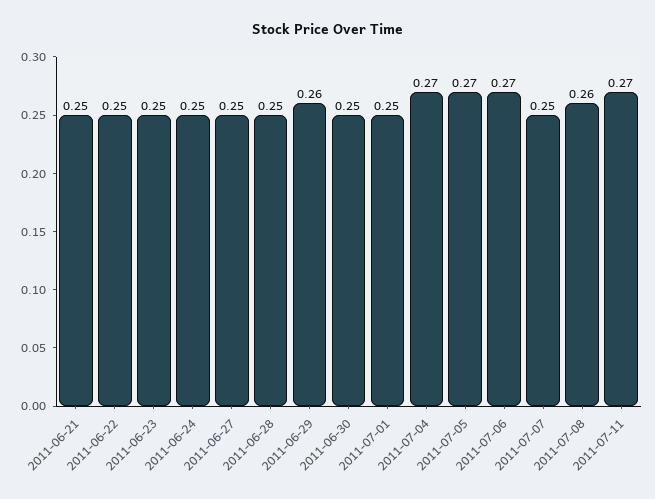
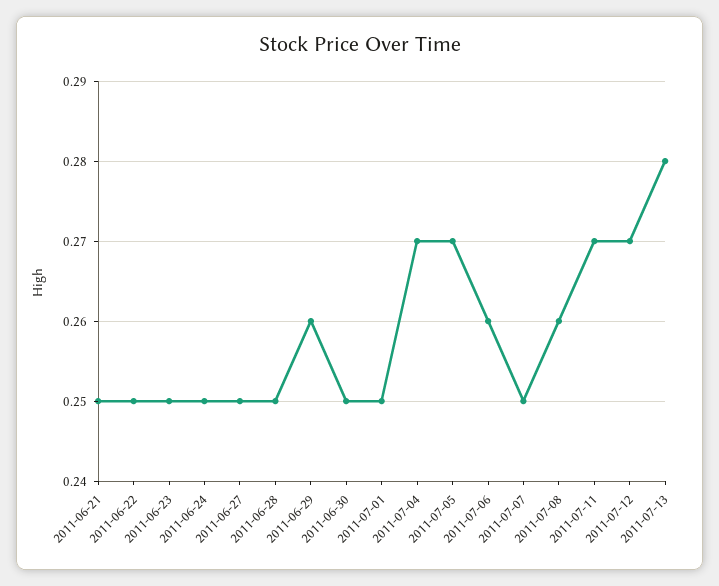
2011-07-06: 0.27 -> 0.26
2011-07-12: none -> 0.27
2011-07-13: none -> 0.28

